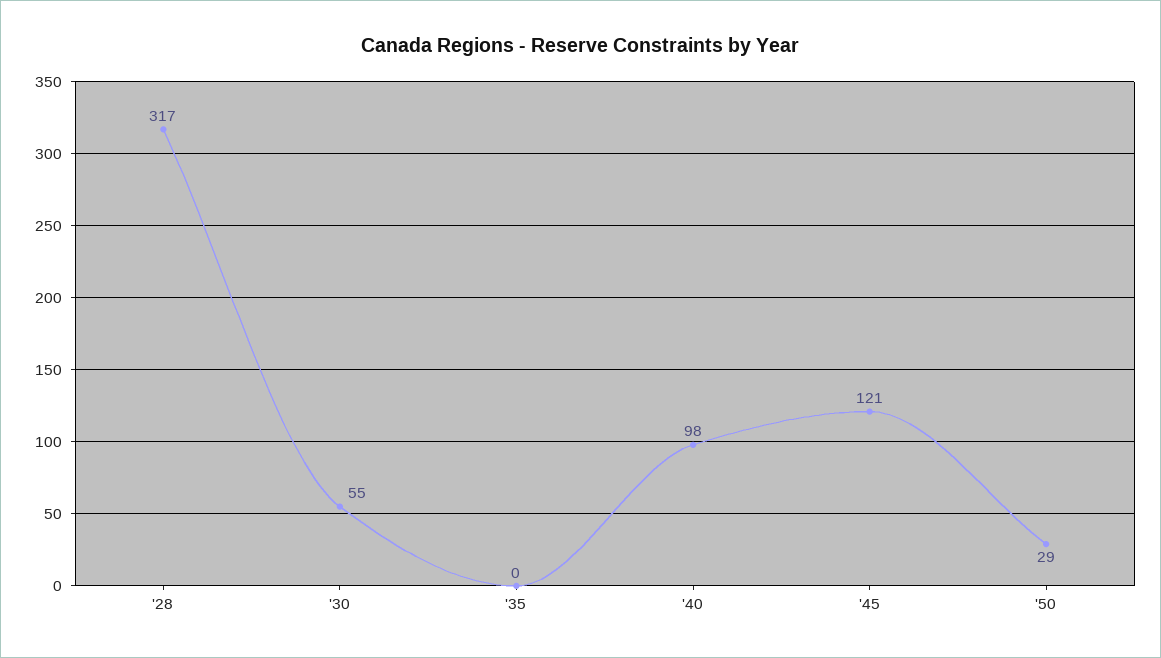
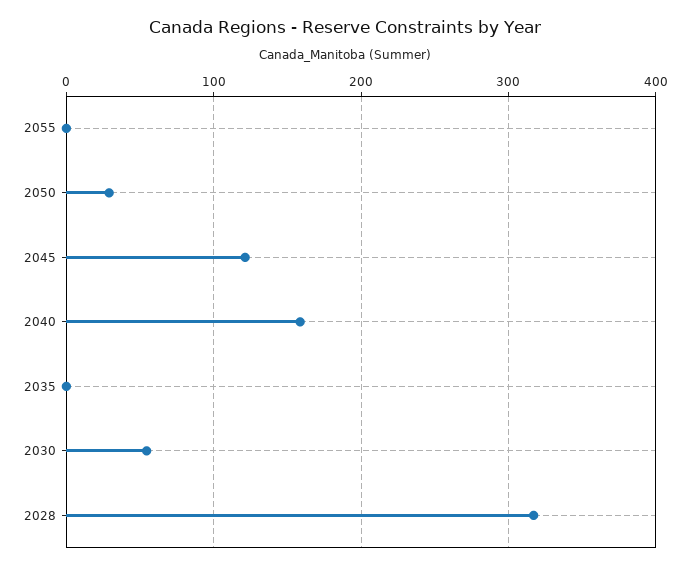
'40: 98 -> 160
2055: none -> 0

